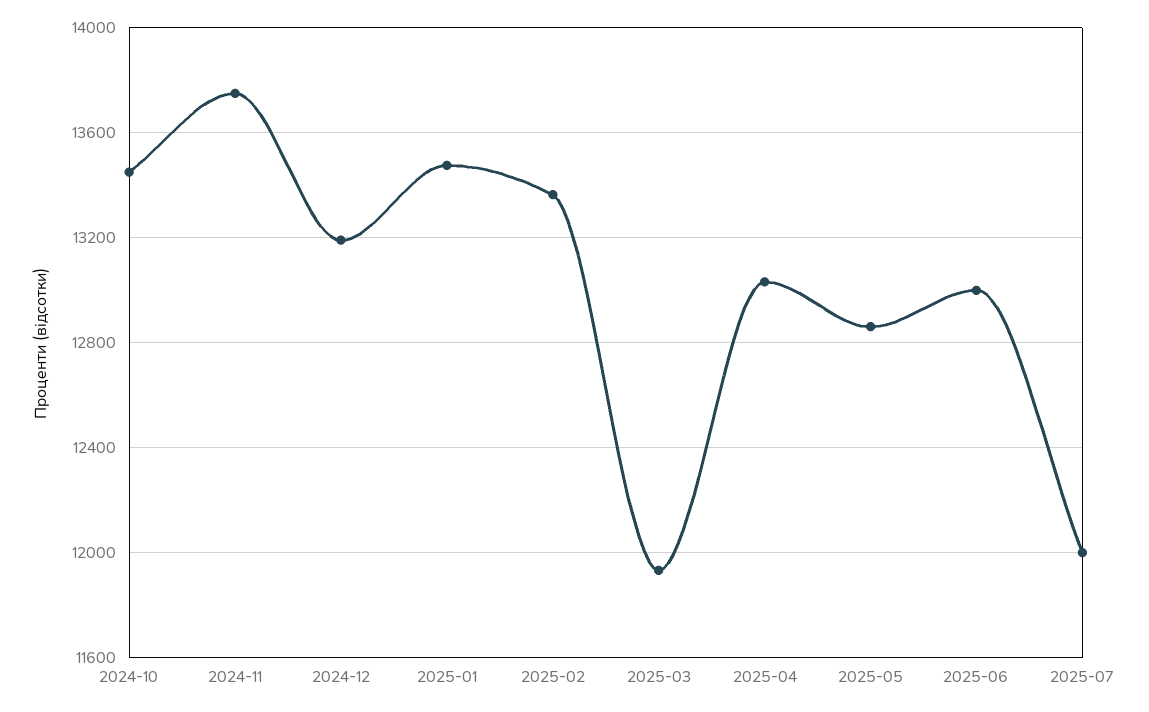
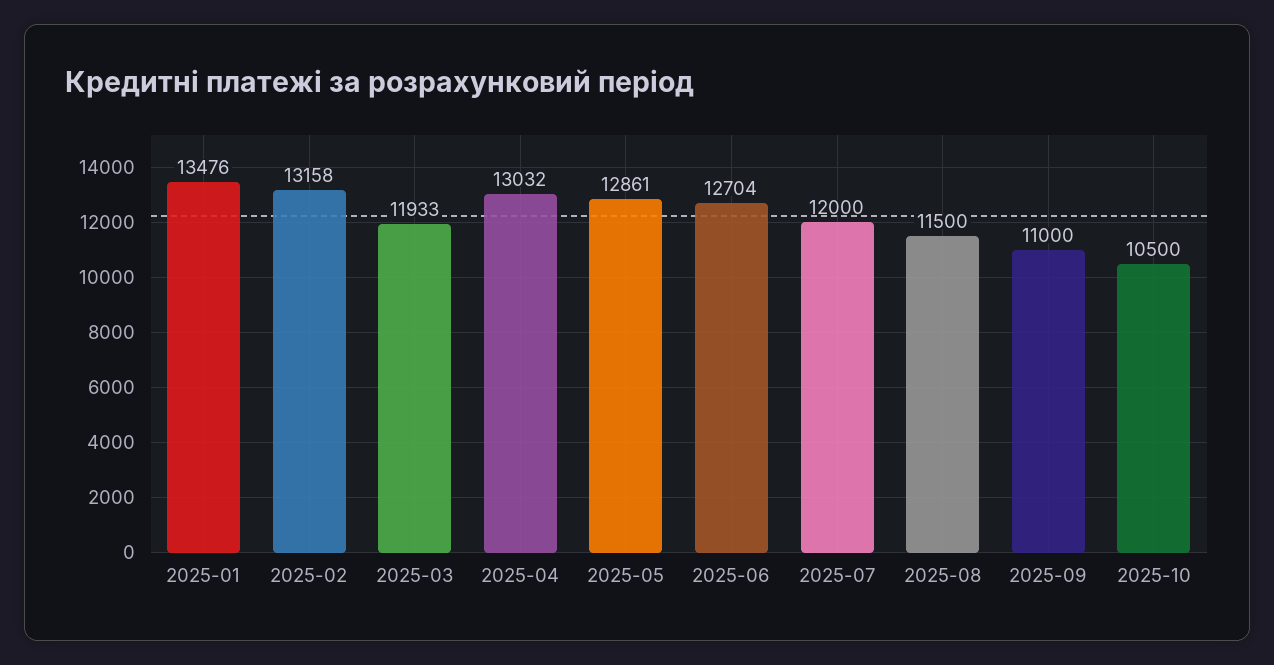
2024-10: 13450 -> none
2024-11: 13750 -> none
2024-12: 13200 -> none
2025-02: 13350 -> 13158
2025-06: 13000 -> 12704
2025-08: none -> 11500
2025-09: none -> 11000
2025-10: none -> 10500

